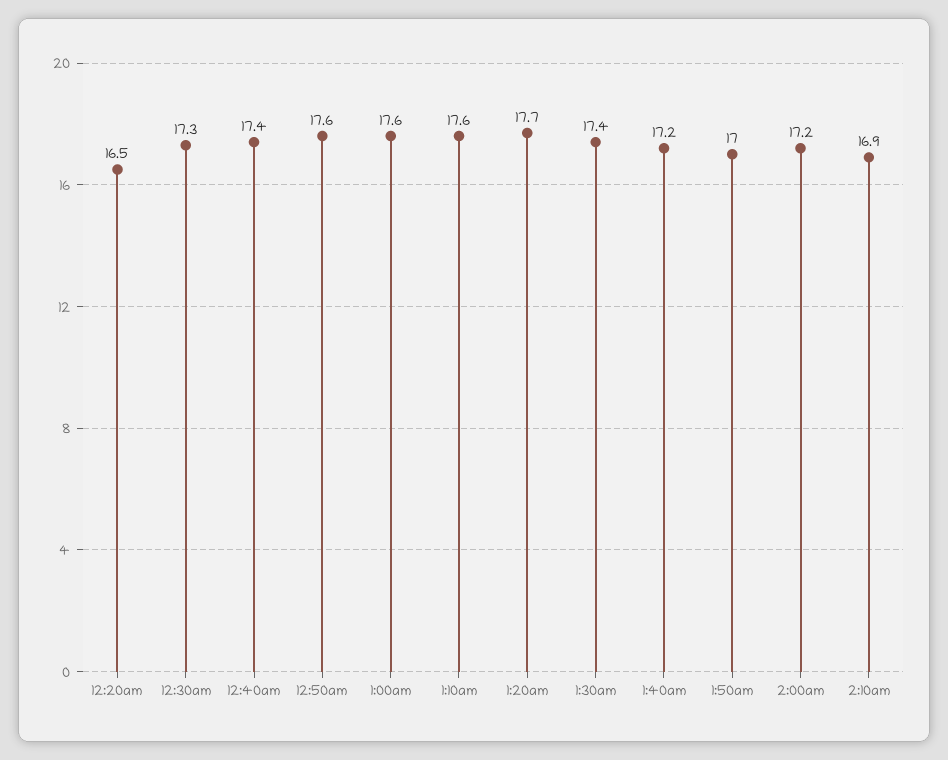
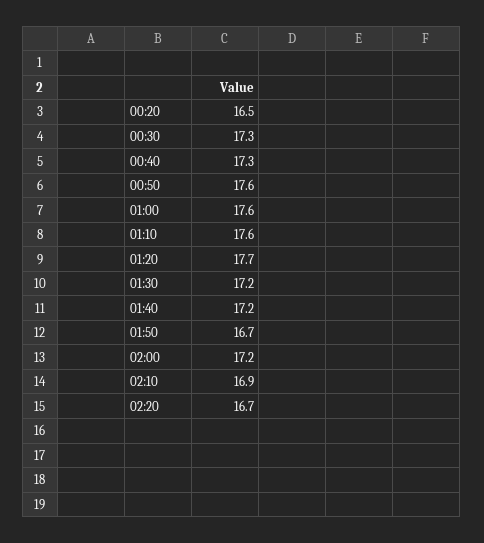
12:40am: 17.4 -> 17.3
1:30am: 17.4 -> 17.2
1:50am: 17 -> 16.7
02:20: none -> 16.7

